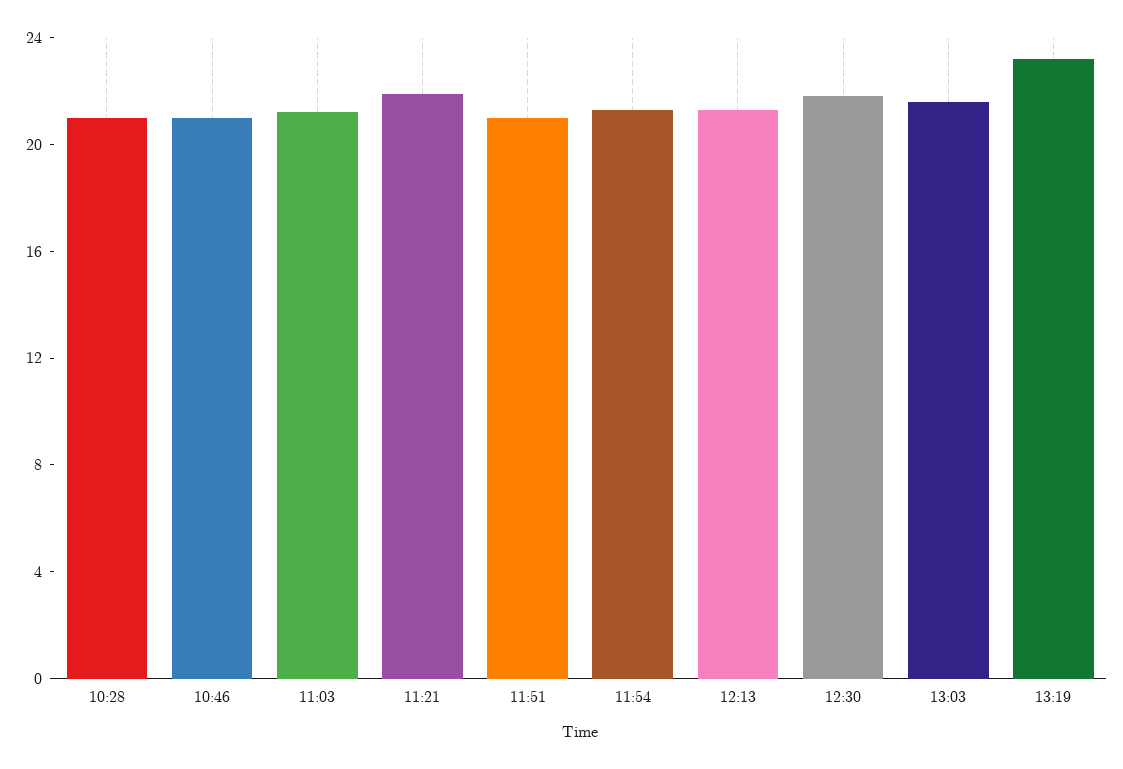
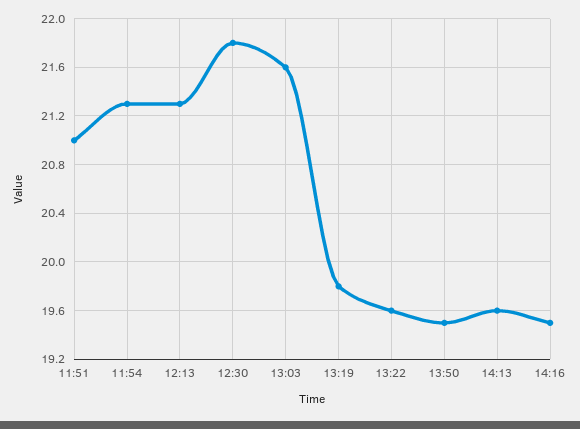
10:28: 21 -> none
10:46: 21 -> none
11:03: 21 -> none
11:21: 22 -> none
13:19: 23 -> 19.8
13:22: none -> 19.6
13:50: none -> 19.5
14:13: none -> 19.6
14:16: none -> 19.5

